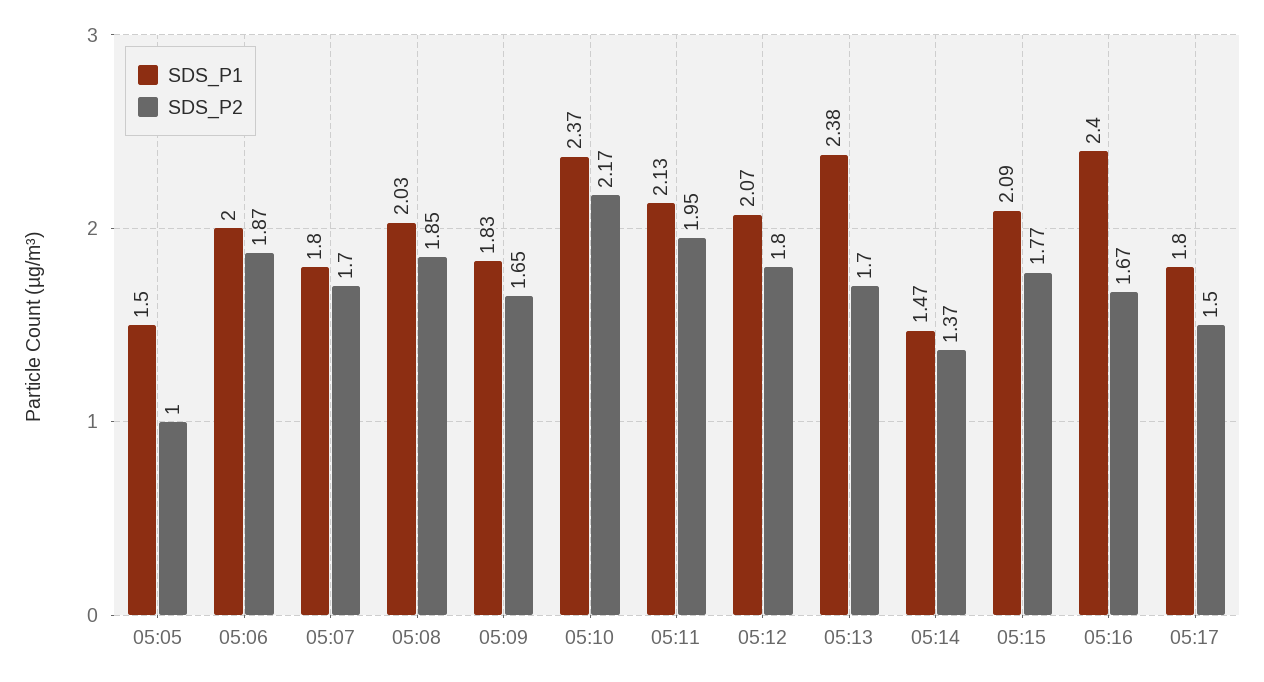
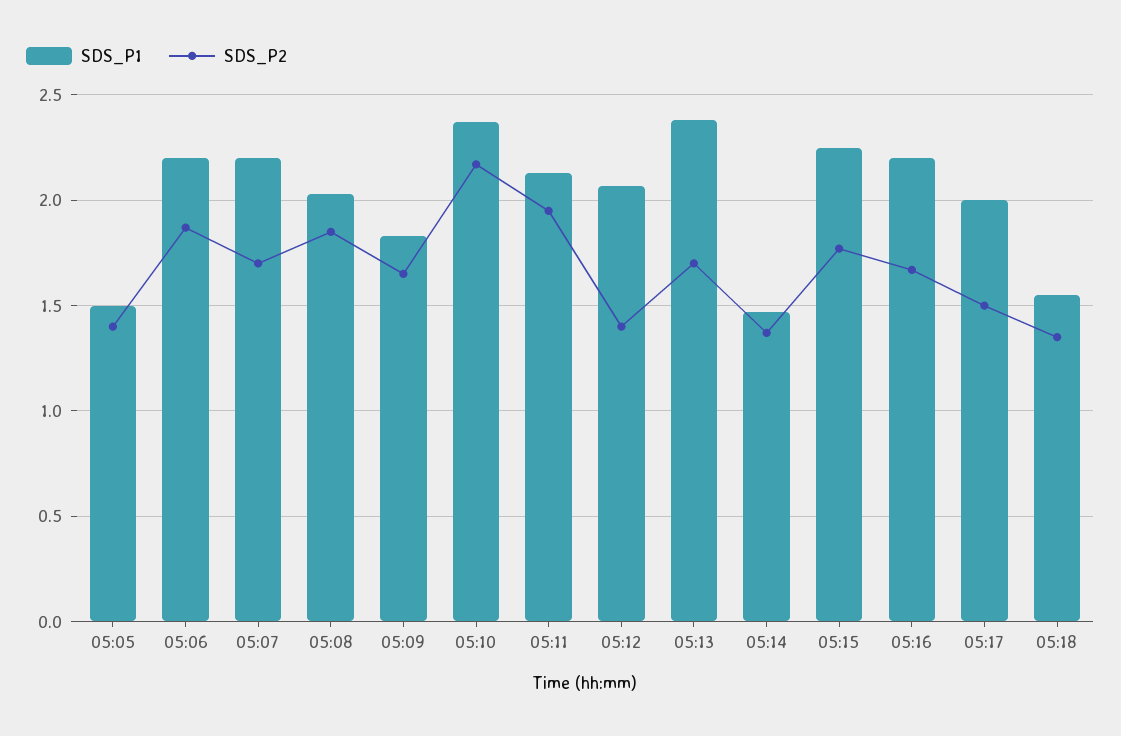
SDS_P2, 05:05: 1 -> 1.4
SDS_P1, 05:06: 2 -> 2.2
SDS_P1, 05:07: 1.8 -> 2.2
SDS_P2, 05:12: 1.8 -> 1.4
SDS_P1, 05:15: 2.09 -> 2.25
SDS_P1, 05:16: 2.4 -> 2.2
SDS_P1, 05:17: 1.8 -> 2
SDS_P1, 05:18: none -> 1.55
SDS_P2, 05:18: none -> 1.35

